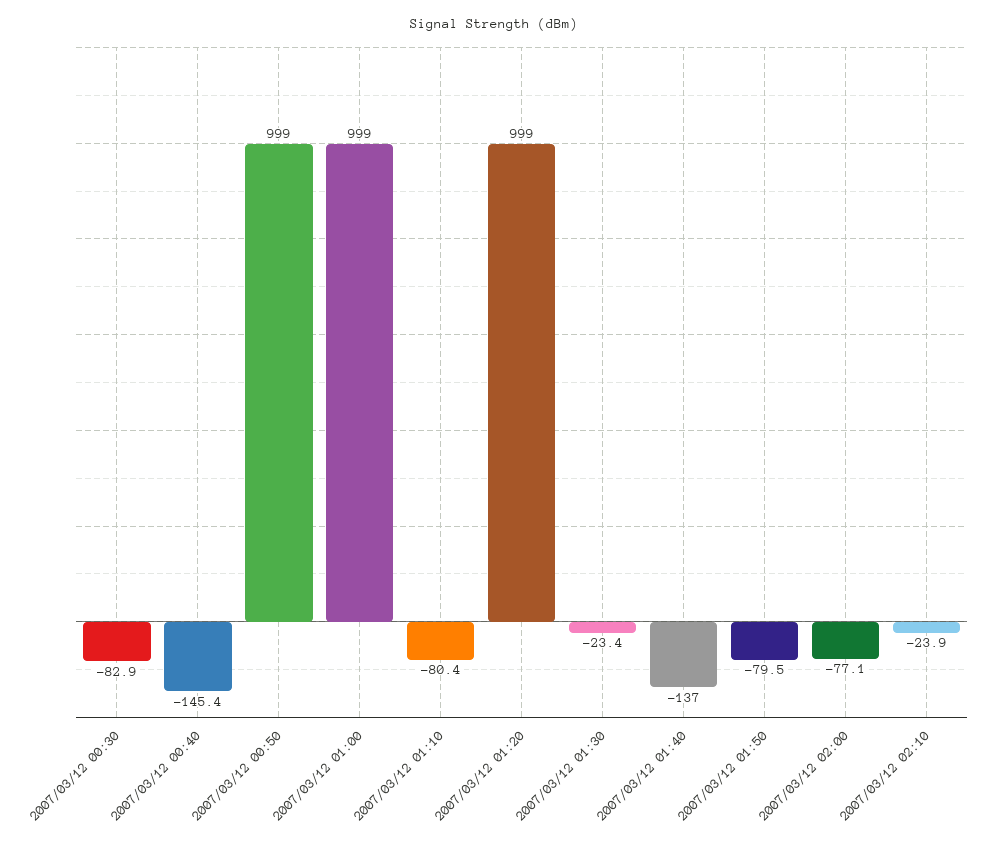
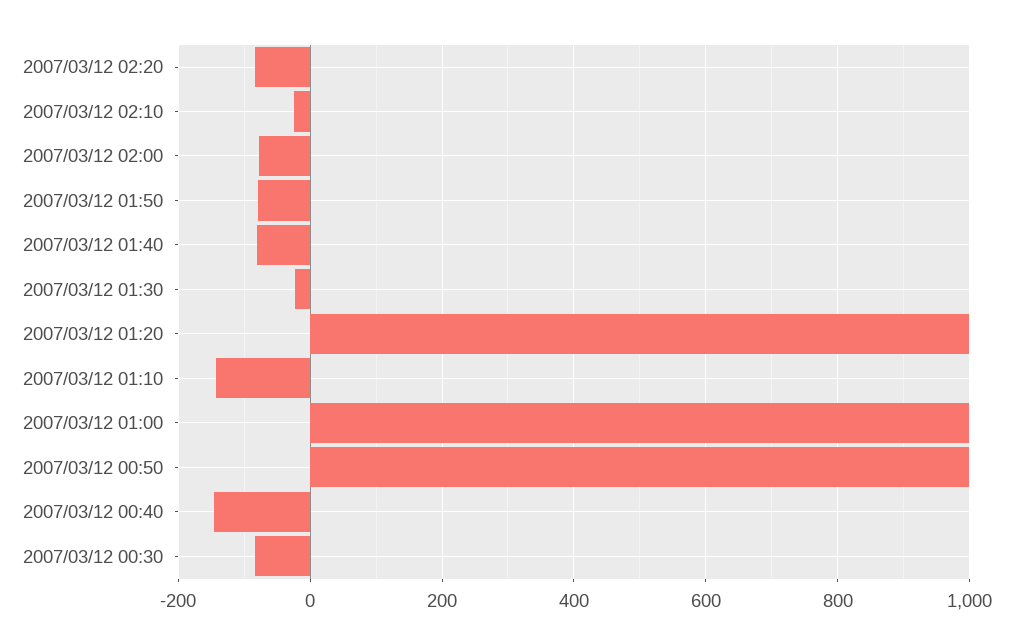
2007/03/12 01:10: -80.4 -> -140
2007/03/12 01:40: -137 -> -80
2007/03/12 02:20: none -> -80

